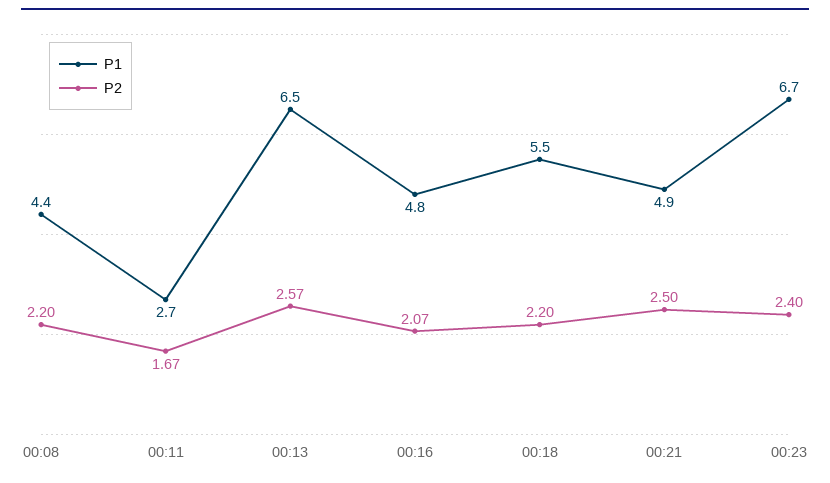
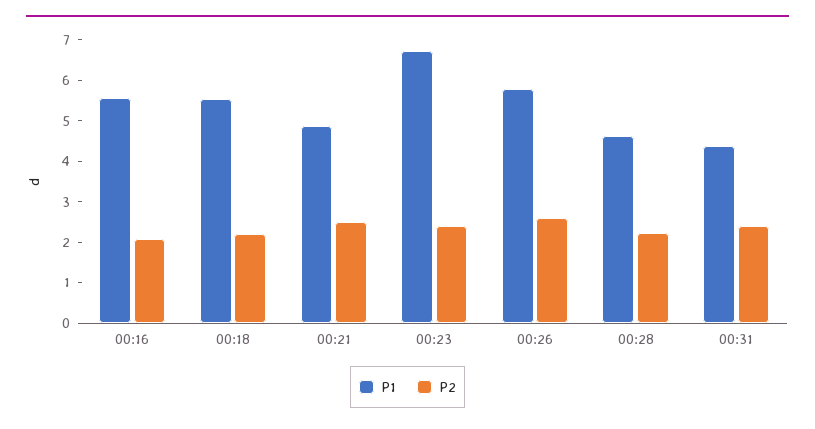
P1, 00:08: 4.4 -> none
P2, 00:08: 2.2 -> none
P1, 00:11: 2.7 -> none
P2, 00:11: 1.67 -> none
P1, 00:13: 6.5 -> none
P2, 00:13: 2.57 -> none
P1, 00:16: 4.8 -> 5.6
P1, 00:26: none -> 5.8
P2, 00:26: none -> 2.6
P1, 00:28: none -> 4.6
P2, 00:28: none -> 2.2
P1, 00:31: none -> 4.4
P2, 00:31: none -> 2.4

